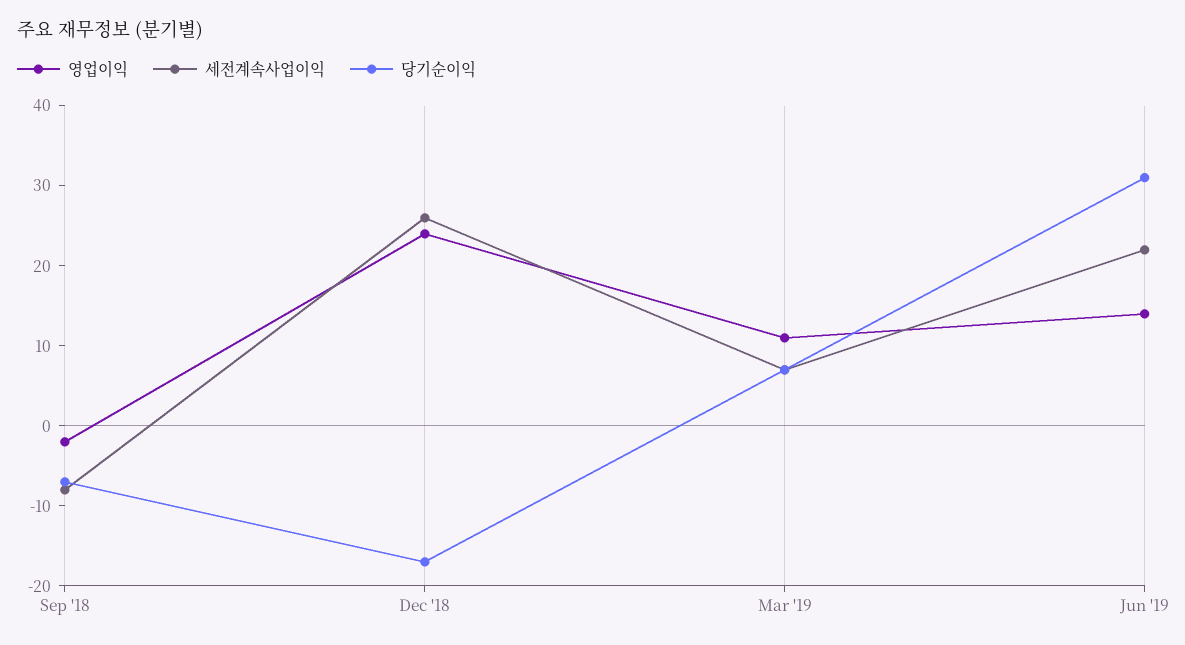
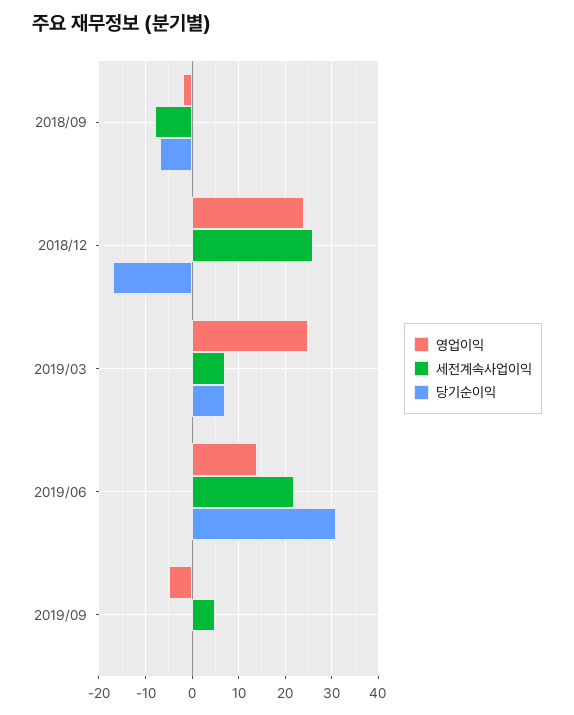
영업이익, Mar '19: 11 -> 25
영업이익, 2019/09: none -> -5
세전계속사업이익, 2019/09: none -> 5
당기순이익, 2019/09: none -> 0

